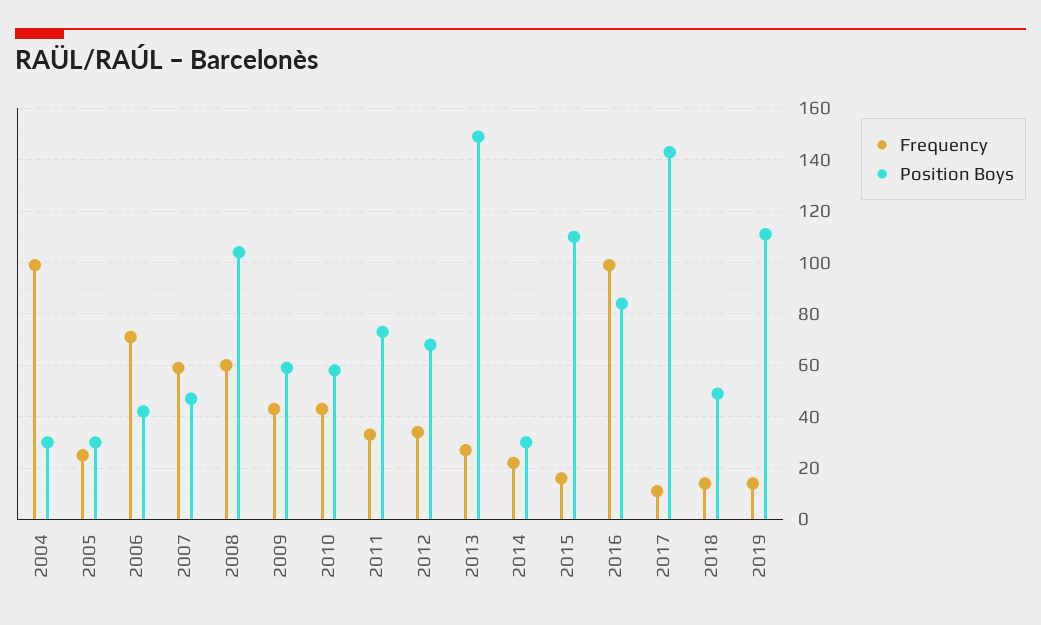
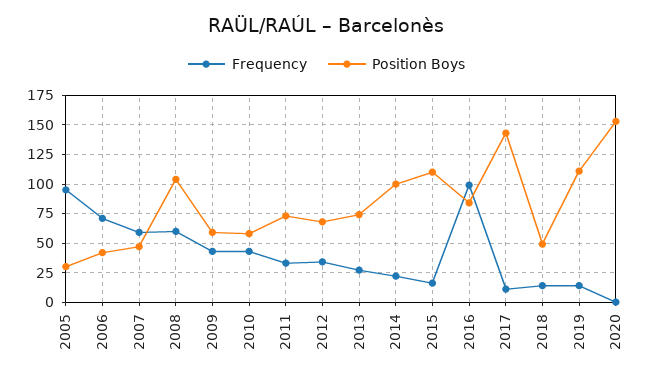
Frequency, 2004: 100 -> none
Position Boys, 2004: 30 -> none
Frequency, 2005: 25 -> 100
Position Boys, 2013: 150 -> 75
Position Boys, 2014: 30 -> 100
Frequency, 2020: none -> 0
Position Boys, 2020: none -> 150

